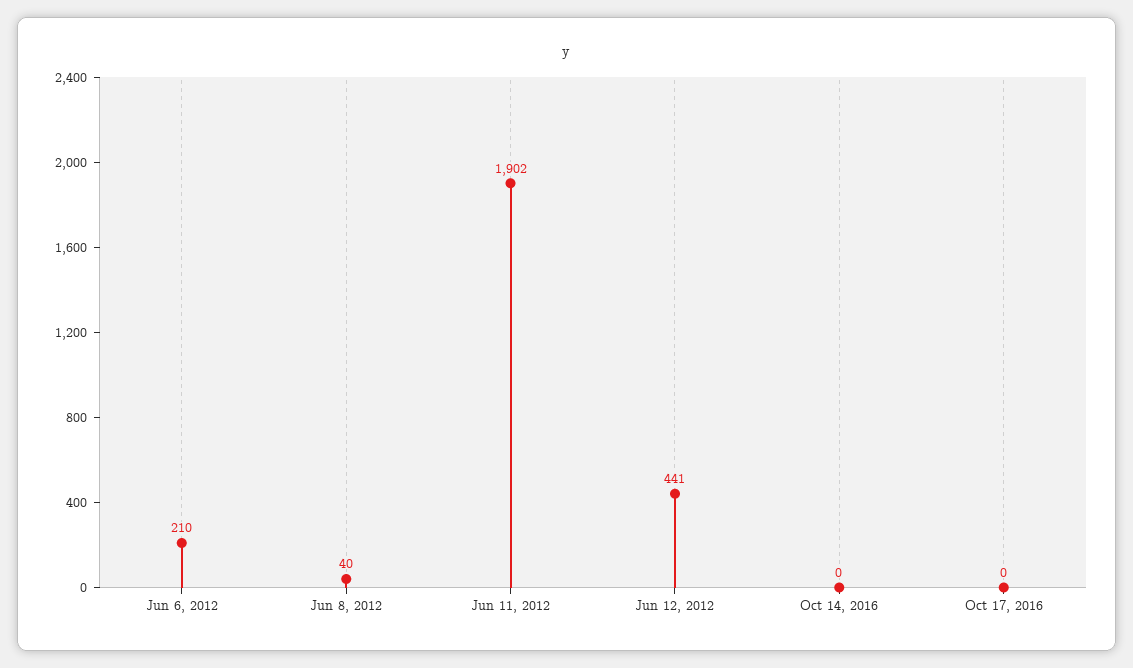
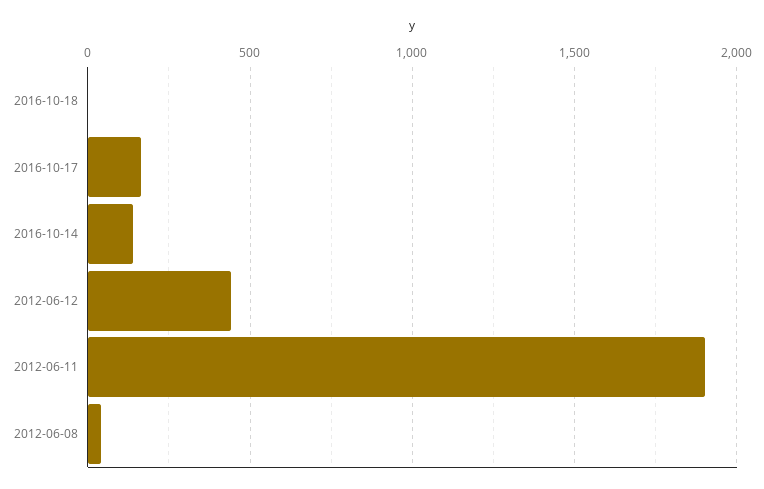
Jun 6, 2012: 210 -> none
Oct 14, 2016: 0 -> 150
Oct 17, 2016: 0 -> 150
2016-10-18: none -> 0

